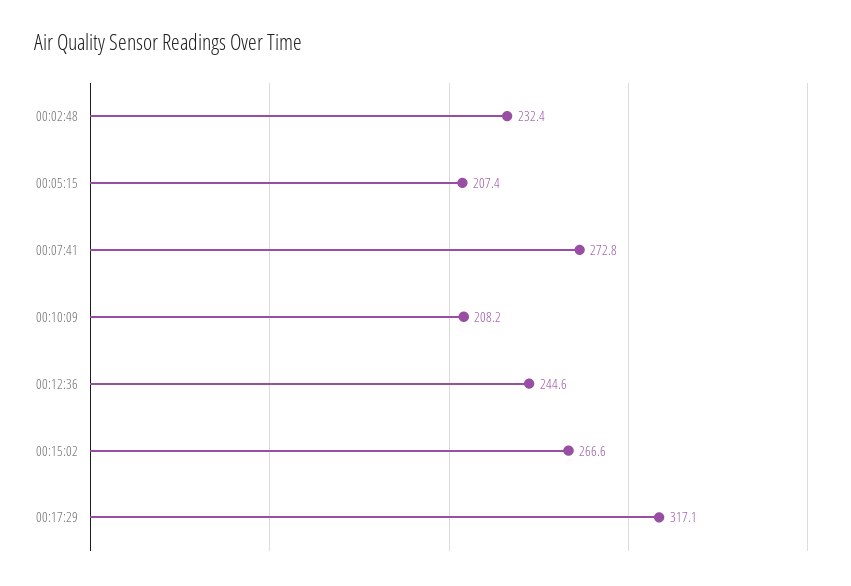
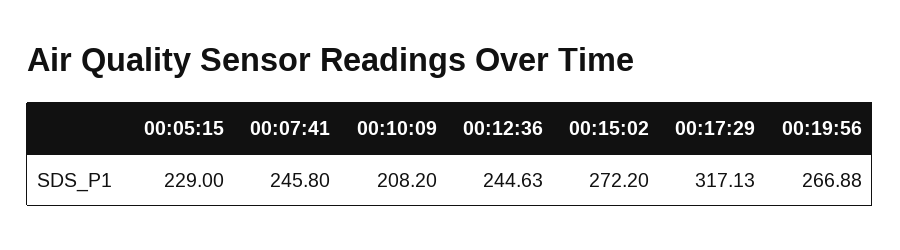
00:02:48: 232.4 -> none
00:05:15: 207.4 -> 229
00:07:41: 272.8 -> 245.8
00:15:02: 266.6 -> 272.2
00:19:56: none -> 266.88

